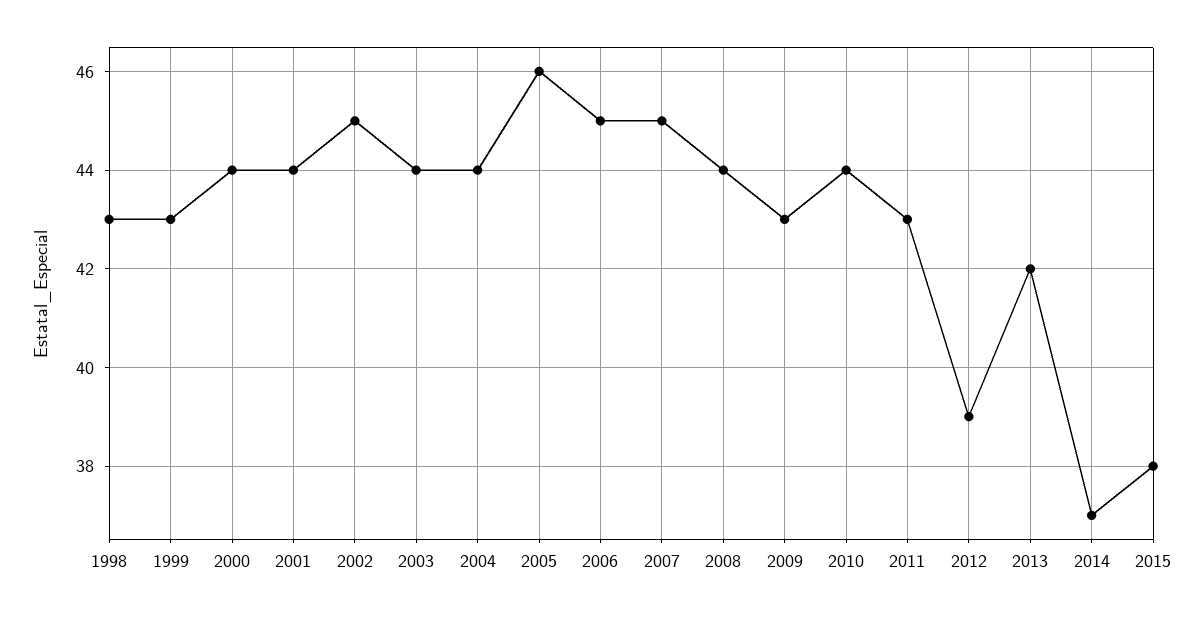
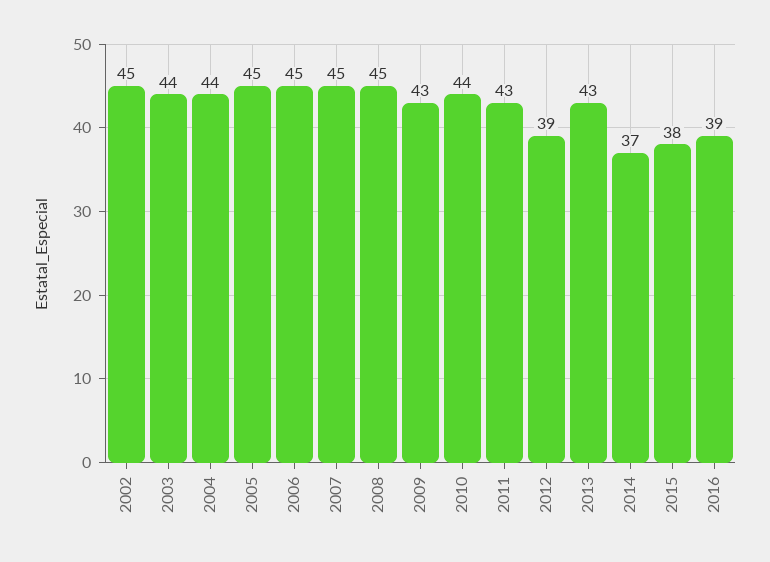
1998: 43 -> none
1999: 43 -> none
2000: 44 -> none
2001: 44 -> none
2005: 46 -> 45
2008: 44 -> 45
2013: 42 -> 43
2016: none -> 39

